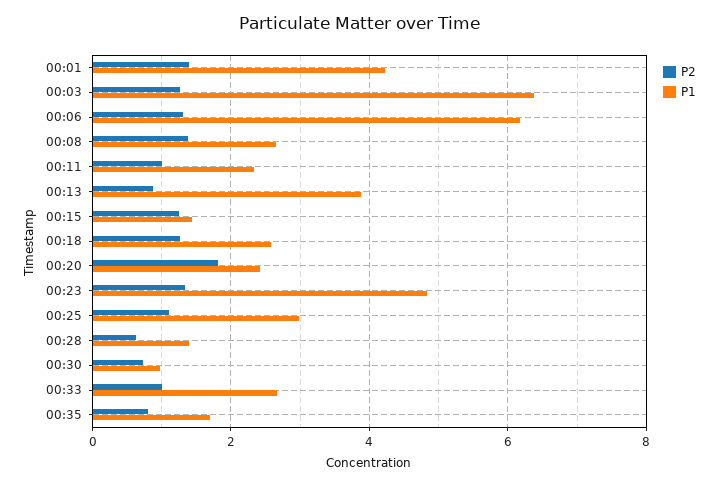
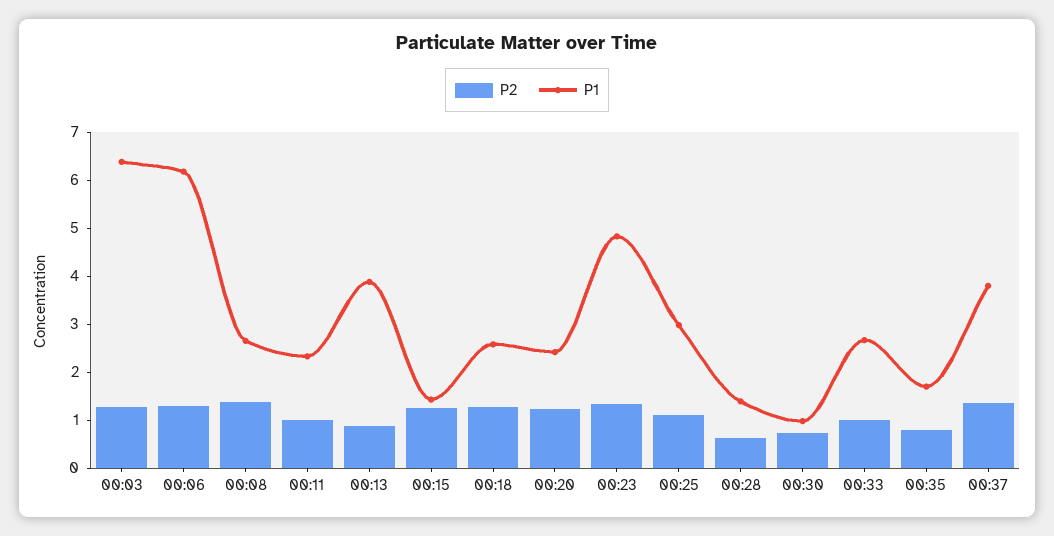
P2, 00:01: 1.4 -> none
P1, 00:01: 4.2 -> none
P2, 00:20: 1.8 -> 1.2
P2, 00:37: none -> 1.4
P1, 00:37: none -> 3.8

